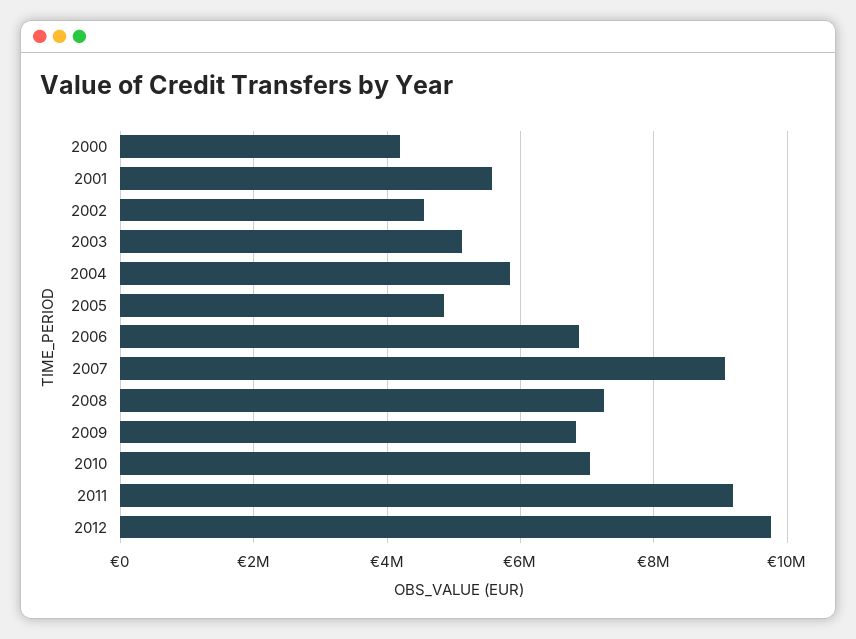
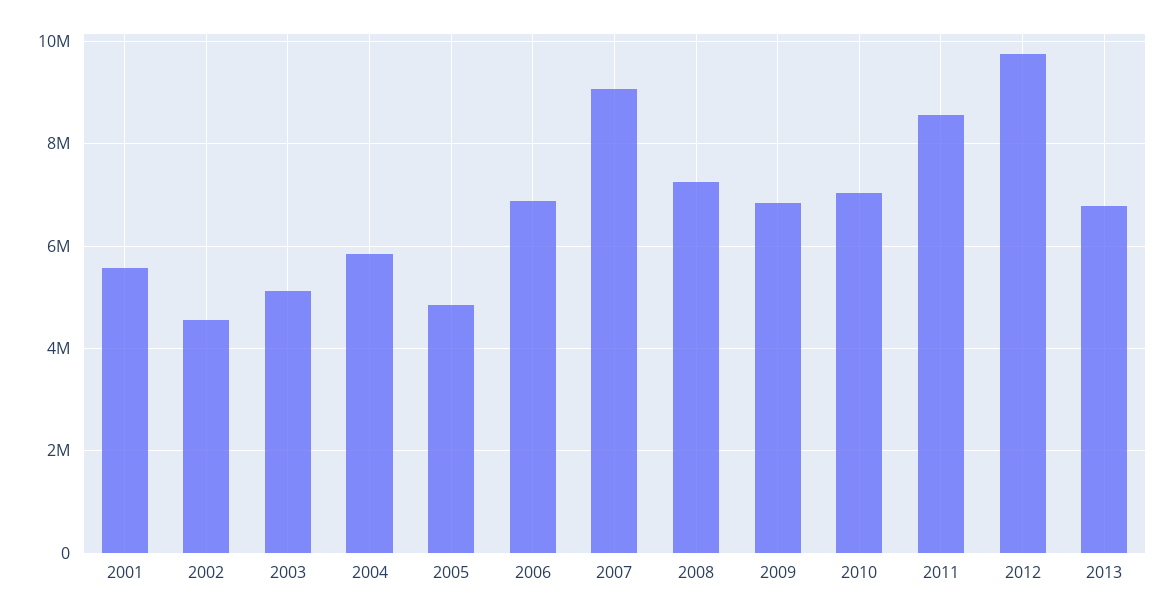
2000: 4200000 -> none
2011: 9200000 -> 8600000
2013: none -> 6800000

